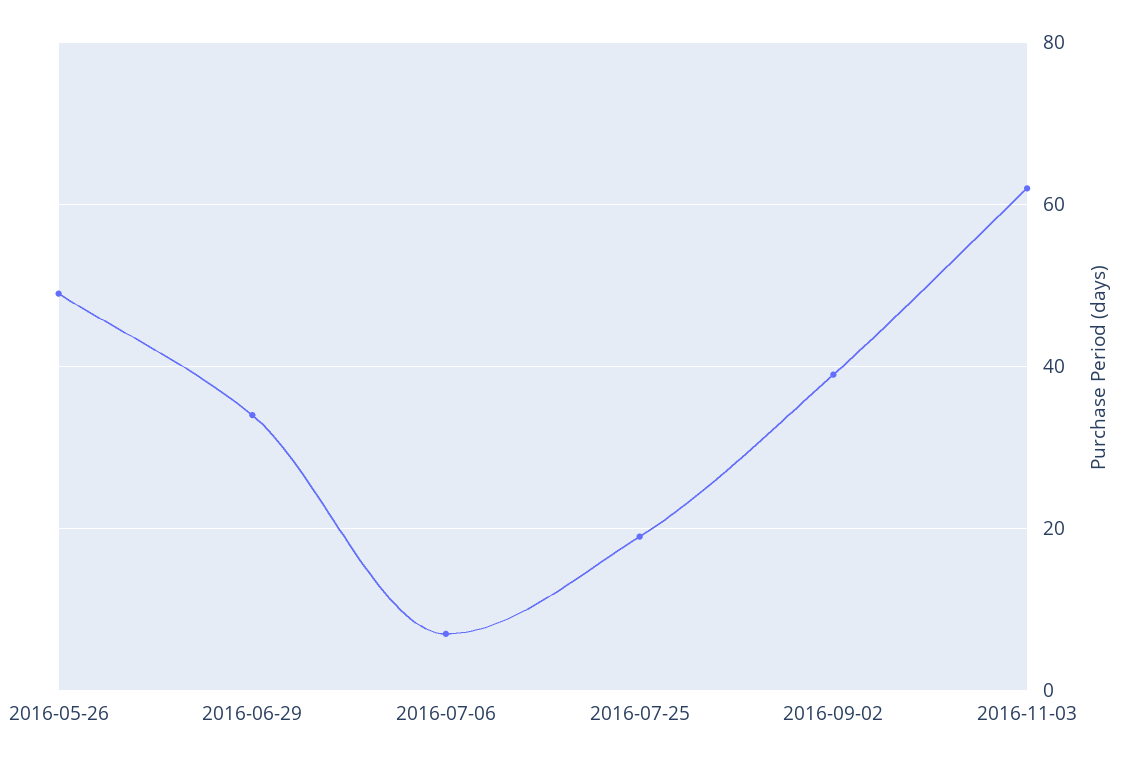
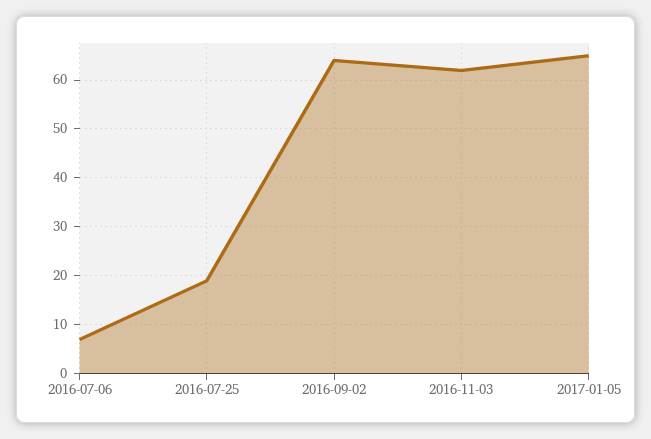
2016-05-26: 50 -> none
2016-06-29: 35 -> none
2016-09-02: 40 -> 65
2017-01-05: none -> 65

